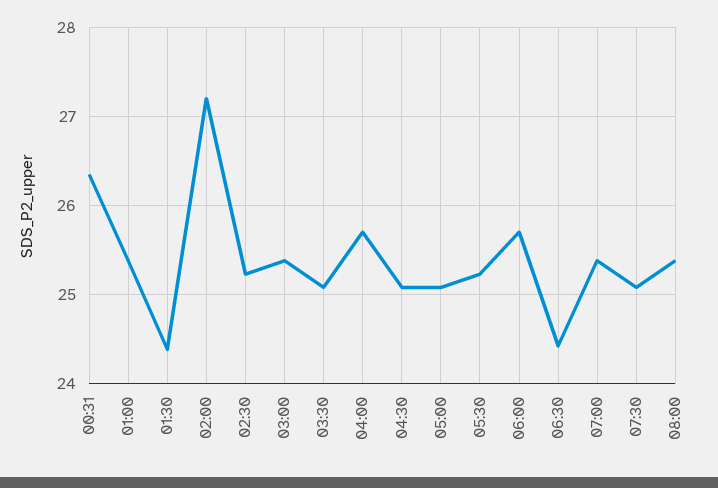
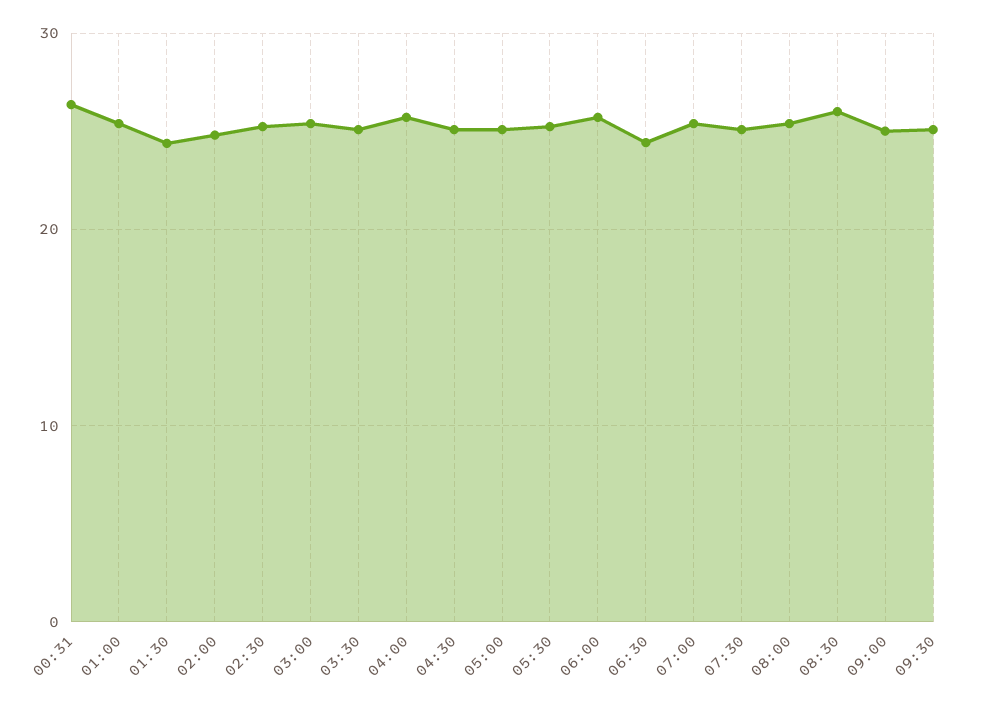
02:00: 27.2 -> 25
08:30: none -> 26
09:00: none -> 25
09:30: none -> 25

